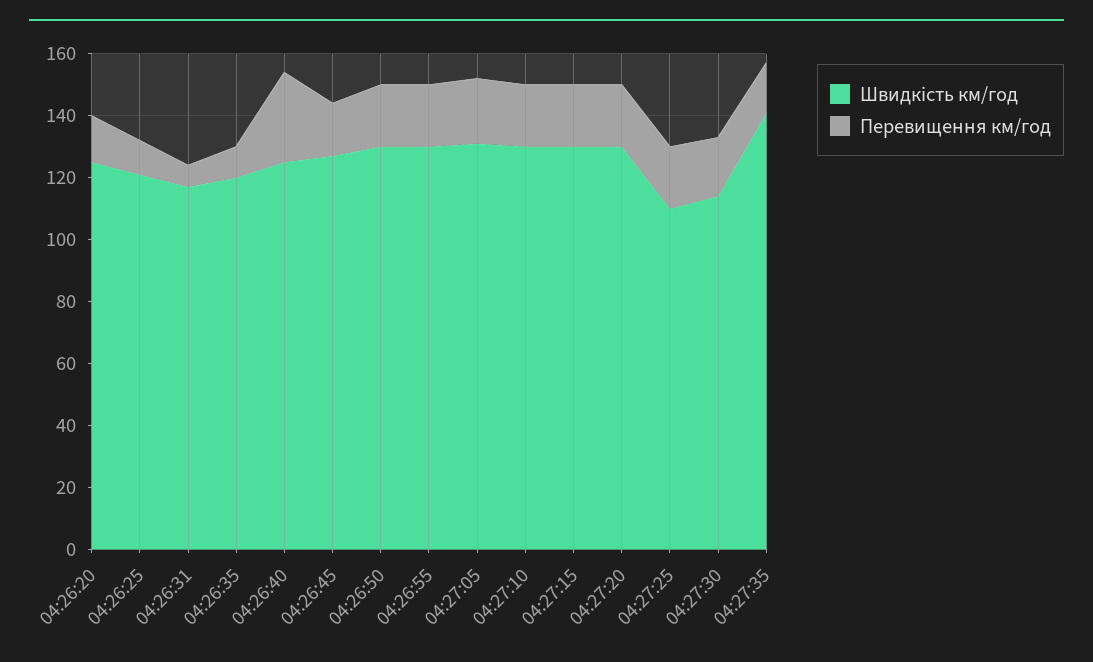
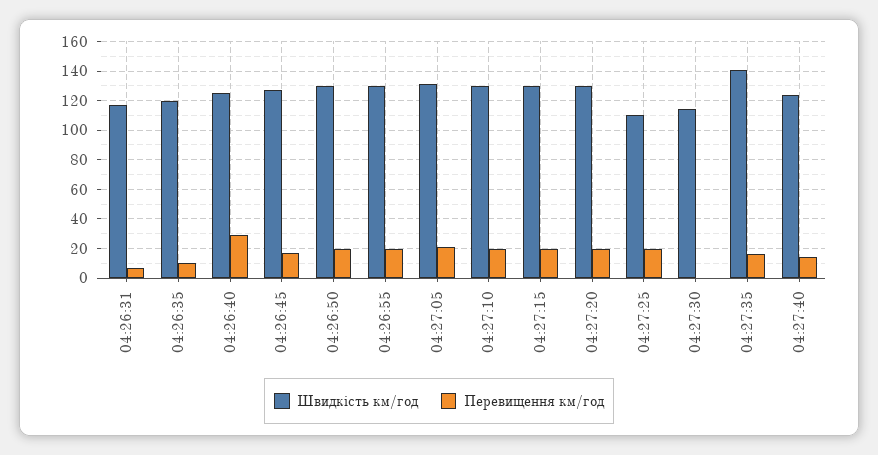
Швидкість км/год, 04:26:20: 125 -> none
Перевищення км/год, 04:26:20: 15 -> none
Швидкість км/год, 04:26:25: 120 -> none
Перевищення км/год, 04:26:25: 10 -> none
Перевищення км/год, 04:27:30: 20 -> 0
Швидкість км/год, 04:27:40: none -> 125
Перевищення км/год, 04:27:40: none -> 15

